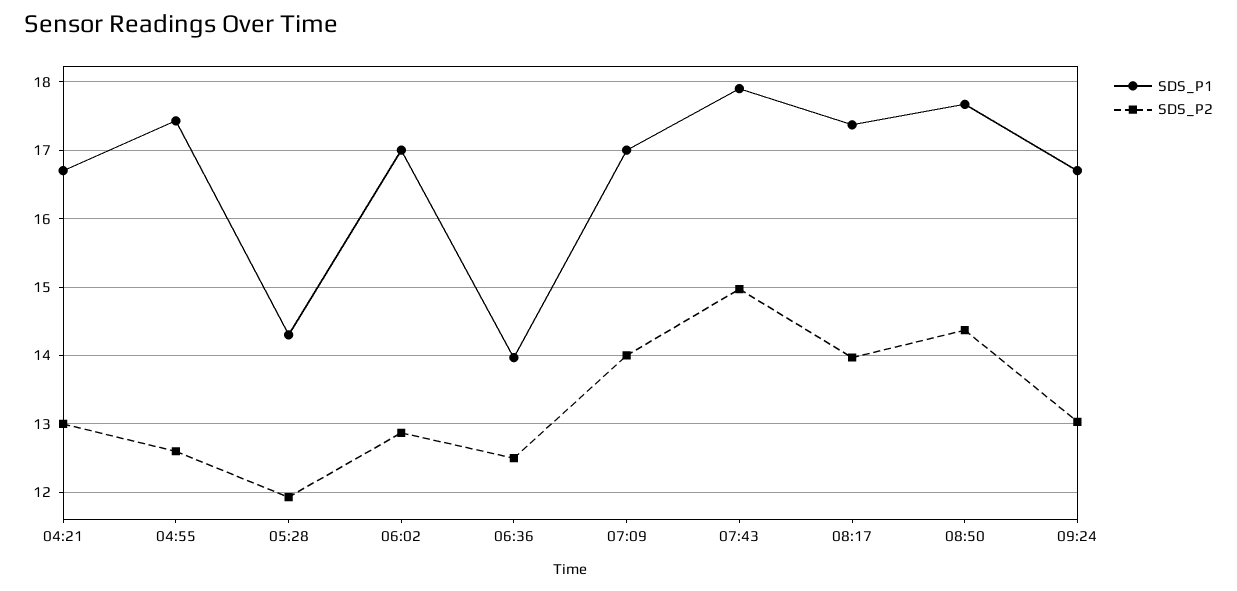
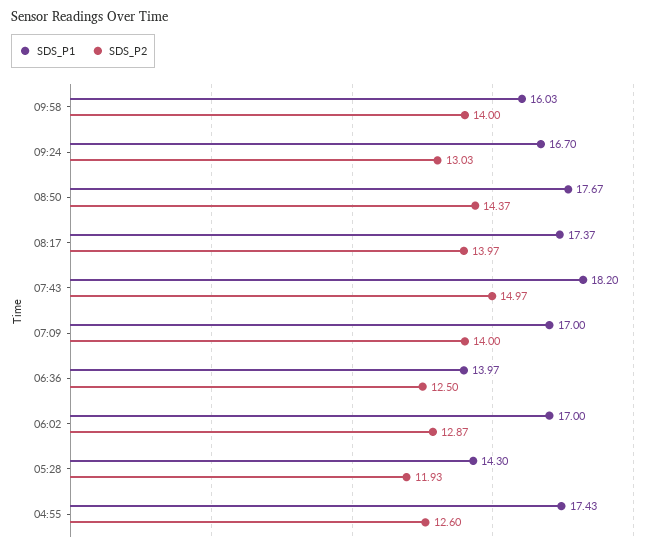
SDS_P1, 04:21: 16.7 -> none
SDS_P2, 04:21: 13 -> none
SDS_P1, 07:43: 17.9 -> 18.2
SDS_P1, 09:58: none -> 16.03
SDS_P2, 09:58: none -> 14

